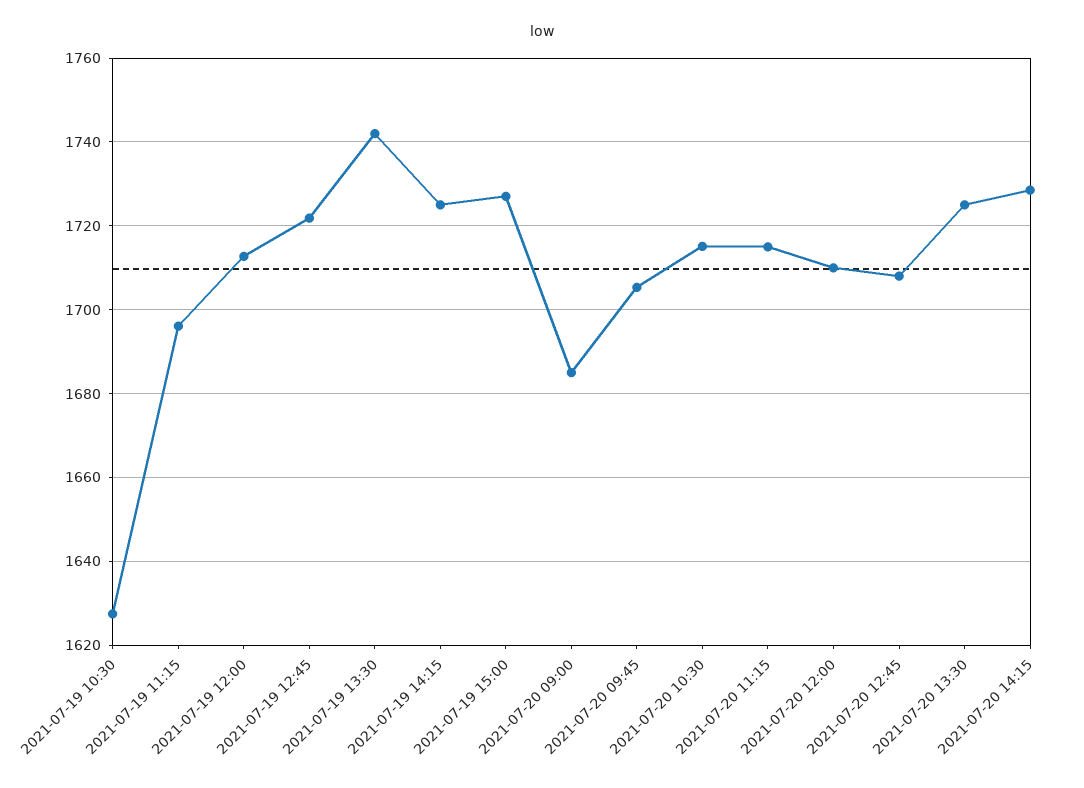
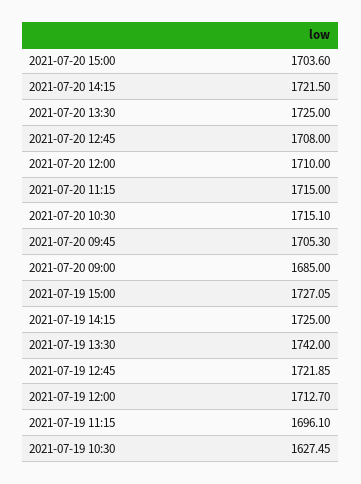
2021-07-20 14:15: 1728 -> 1721.5
2021-07-20 15:00: none -> 1703.6

